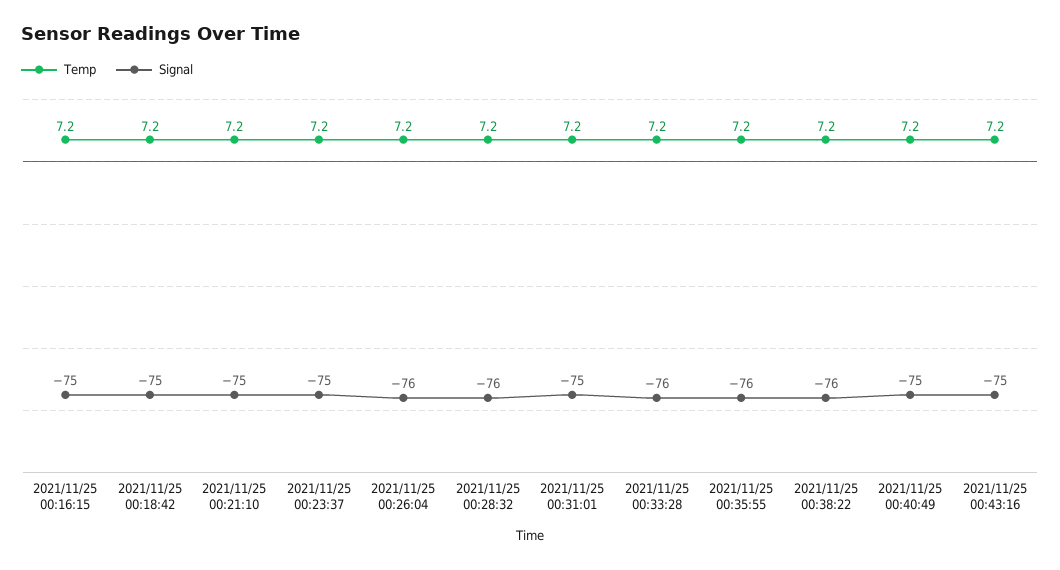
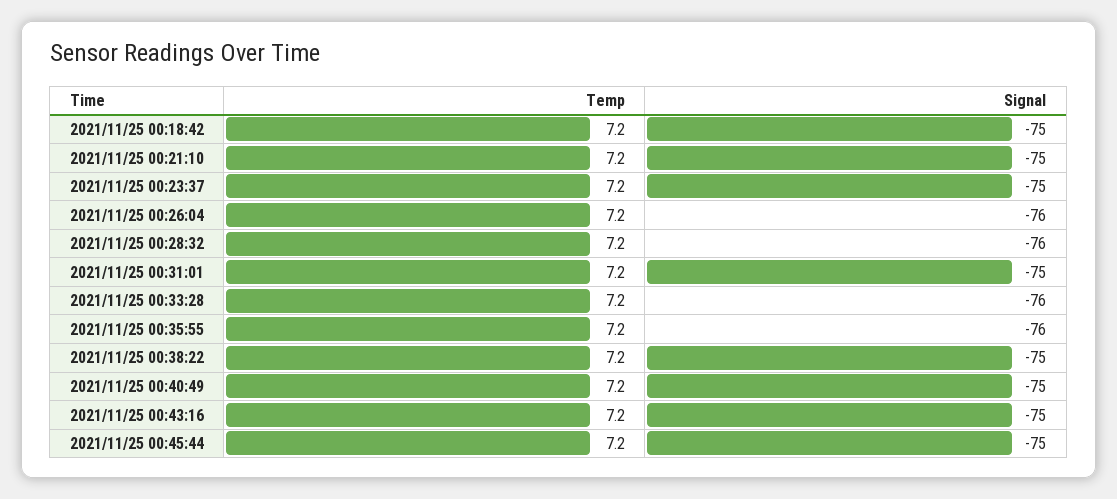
Temp, 2021/11/25 00:16:15: 7.2 -> none
Signal, 2021/11/25 00:16:15: -75 -> none
Signal, 2021/11/25 00:38:22: -76 -> -75
Temp, 2021/11/25 00:45:44: none -> 7.2
Signal, 2021/11/25 00:45:44: none -> -75

